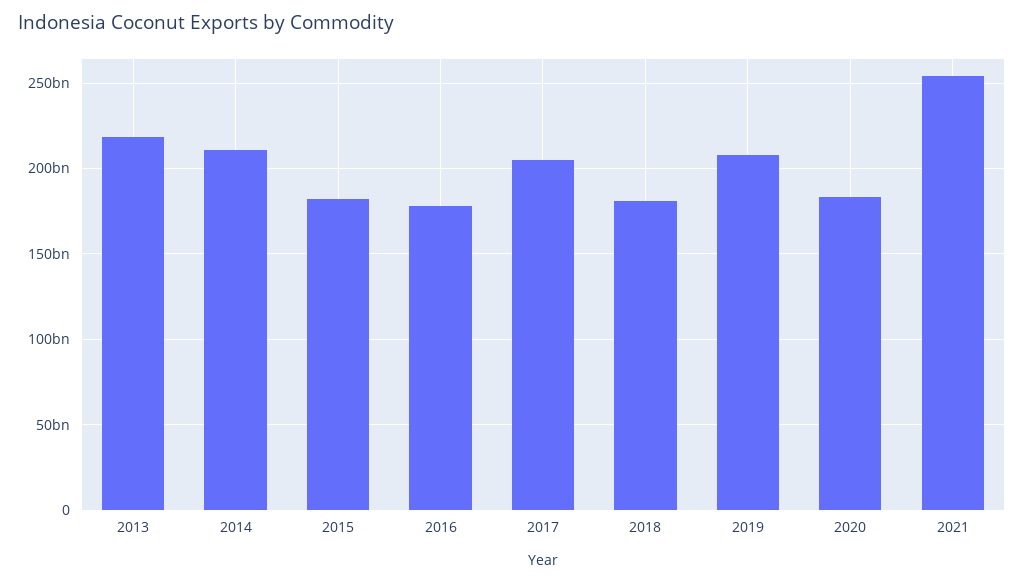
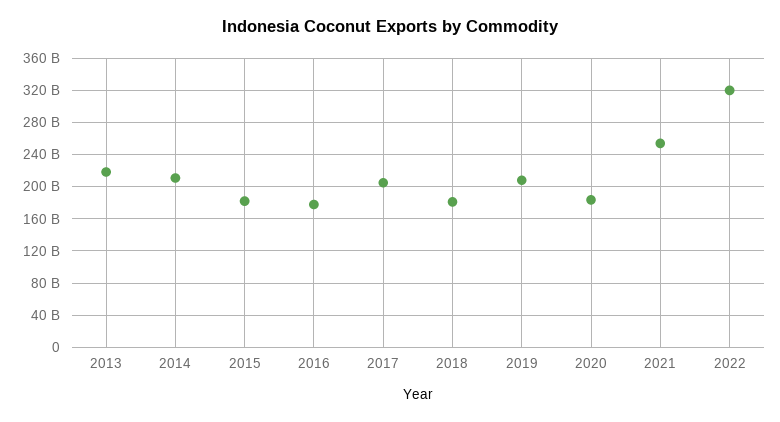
2022: none -> 320000000000

